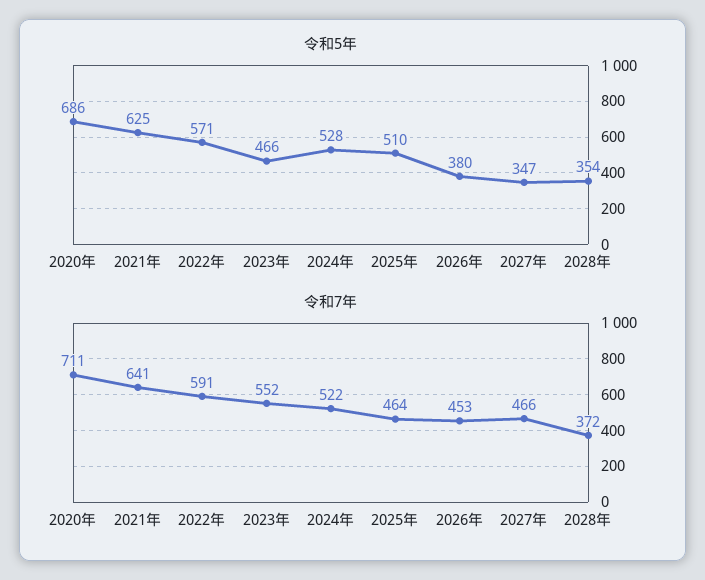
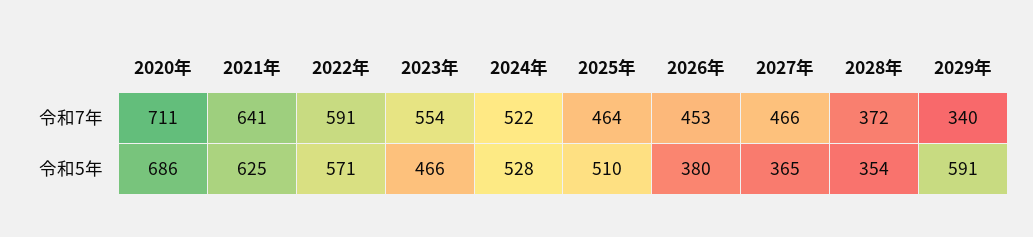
令和5年, 2027年: 347 -> 365
令和7年, 2023年: 552 -> 554
令和7年, 2029年: none -> 340
令和5年, 2029年: none -> 591

